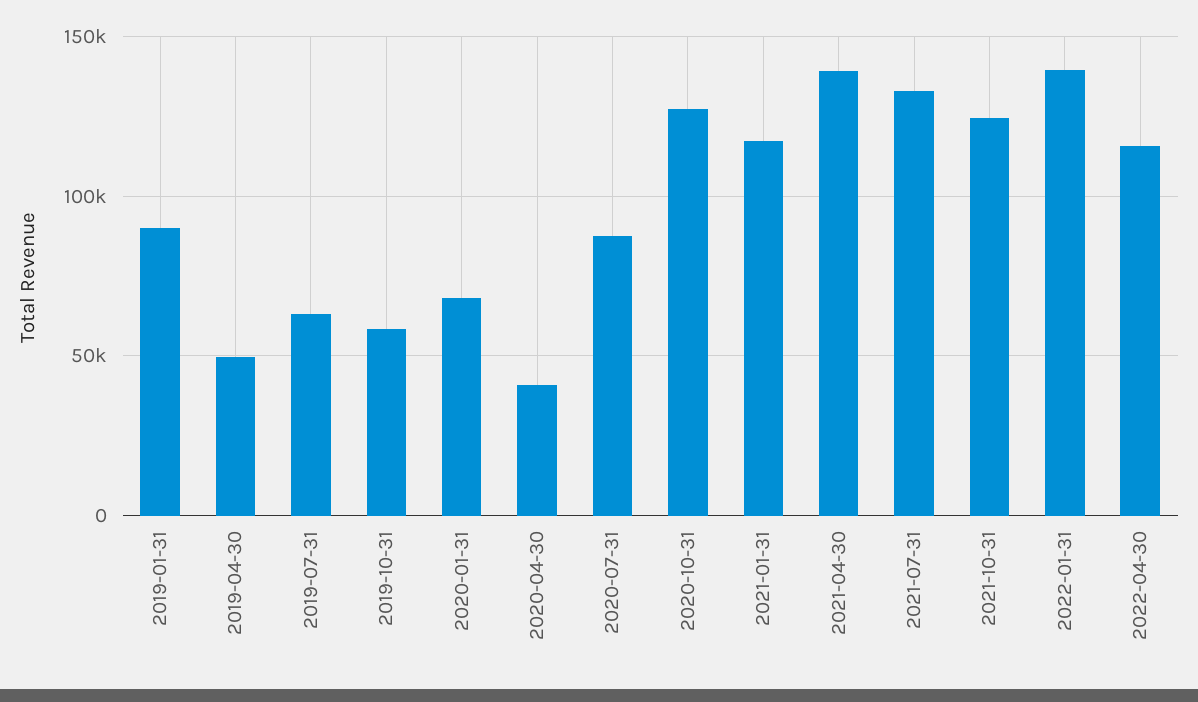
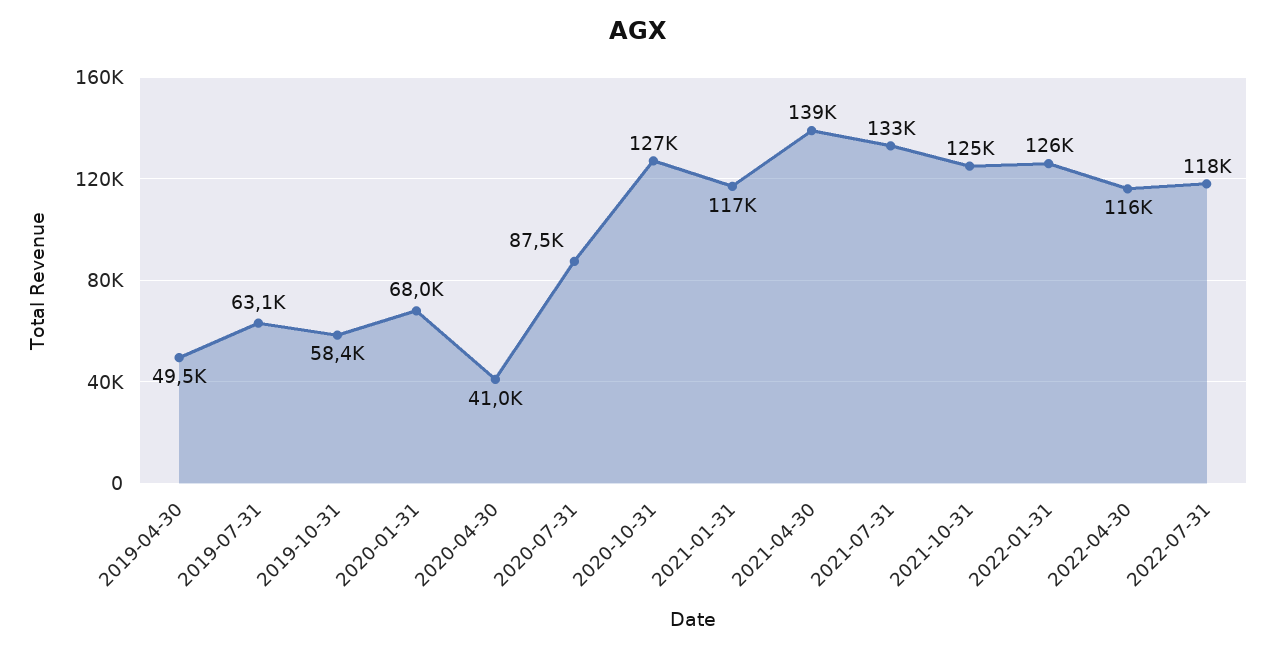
2019-01-31: 90000 -> none
2022-01-31: 140000 -> 126000
2022-07-31: none -> 118000

